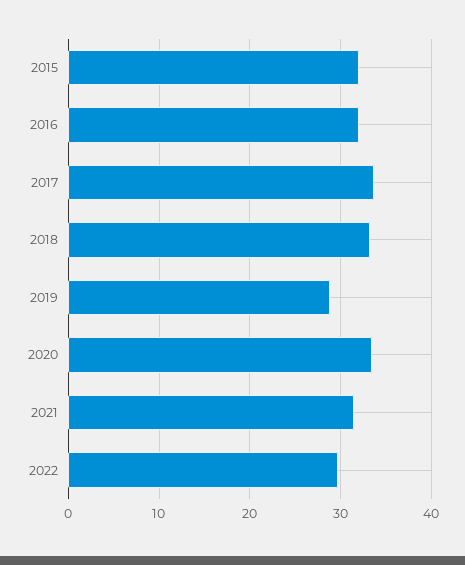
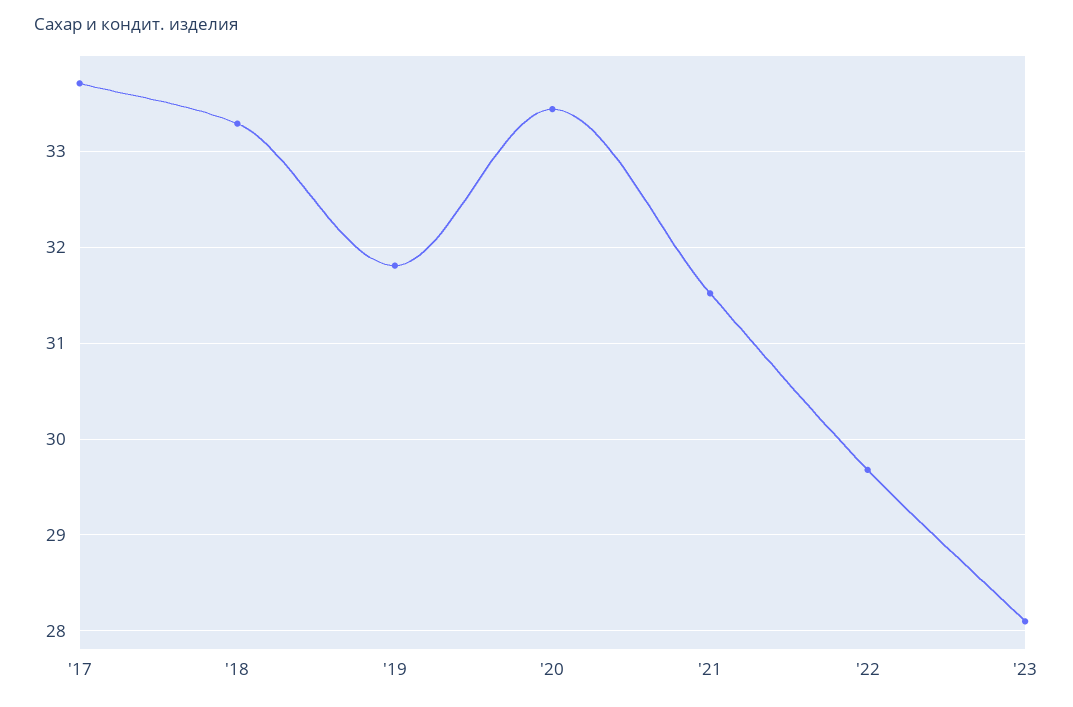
2015: 32 -> none
2016: 32 -> none
2019: 29 -> 31.8
'23: none -> 28.1

